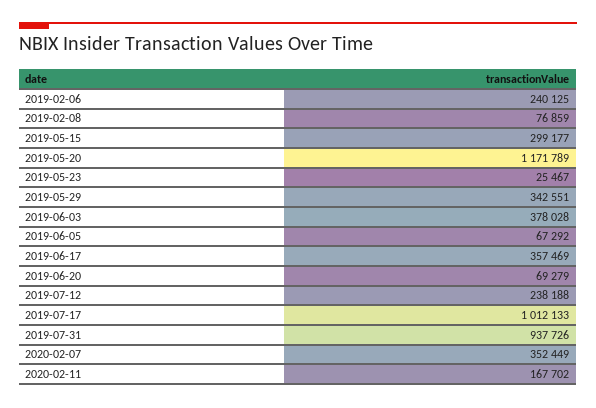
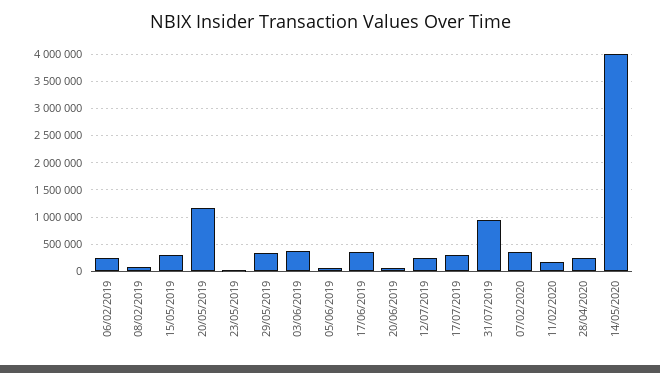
2019-07-17: 1012133 -> 250000
28/04/2020: none -> 250000
14/05/2020: none -> 4000000

